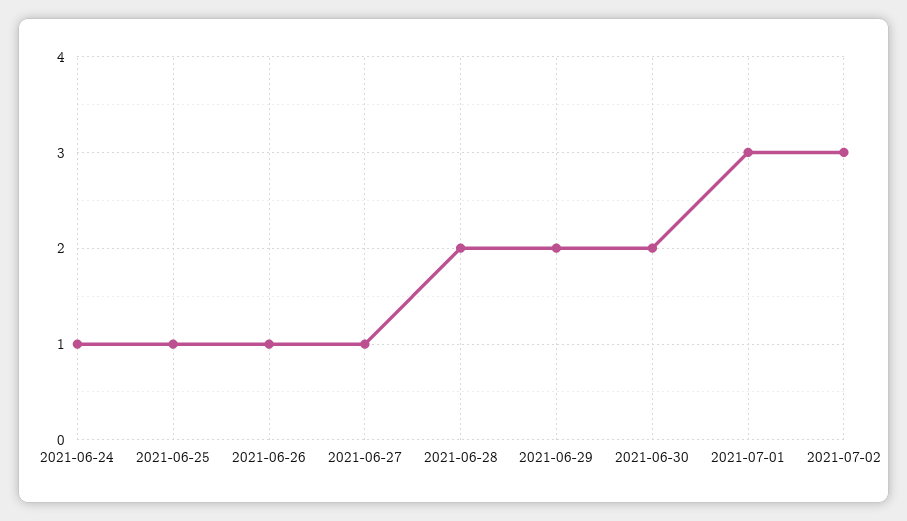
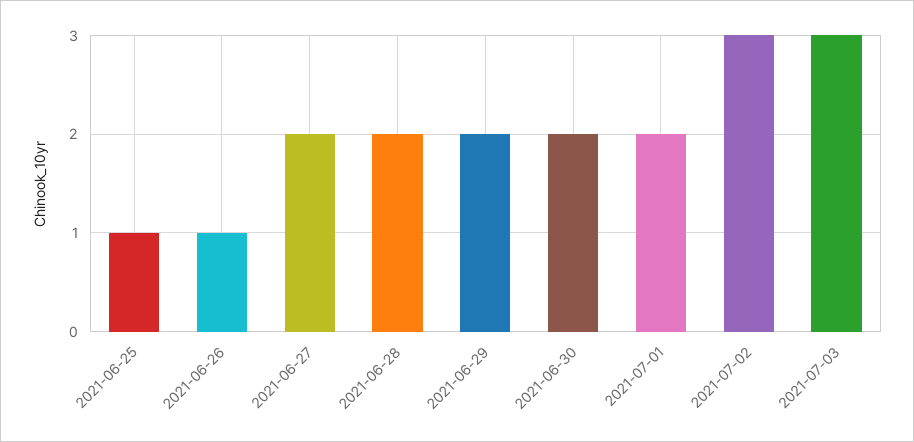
2021-06-24: 1 -> none
2021-06-27: 1 -> 2
2021-07-01: 3 -> 2
2021-07-03: none -> 3

